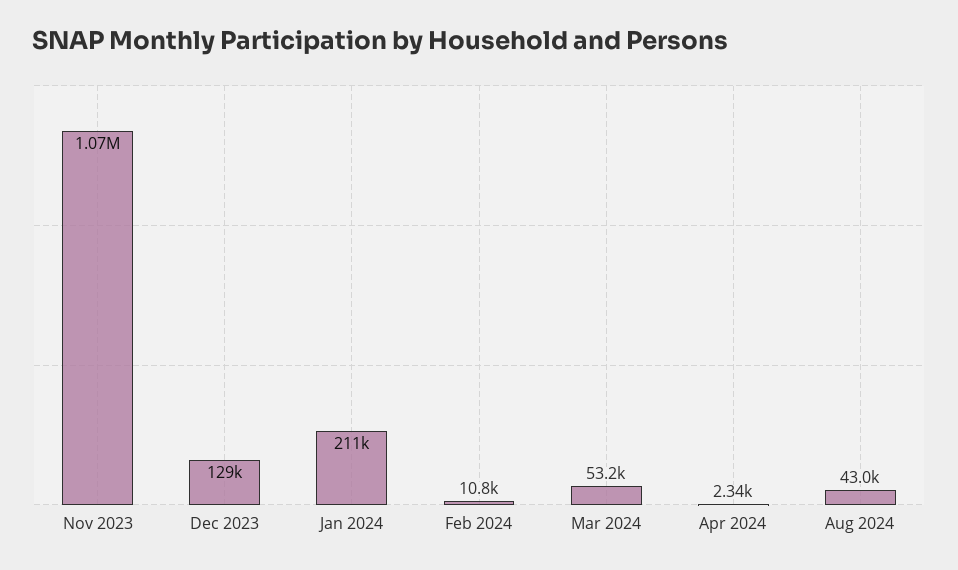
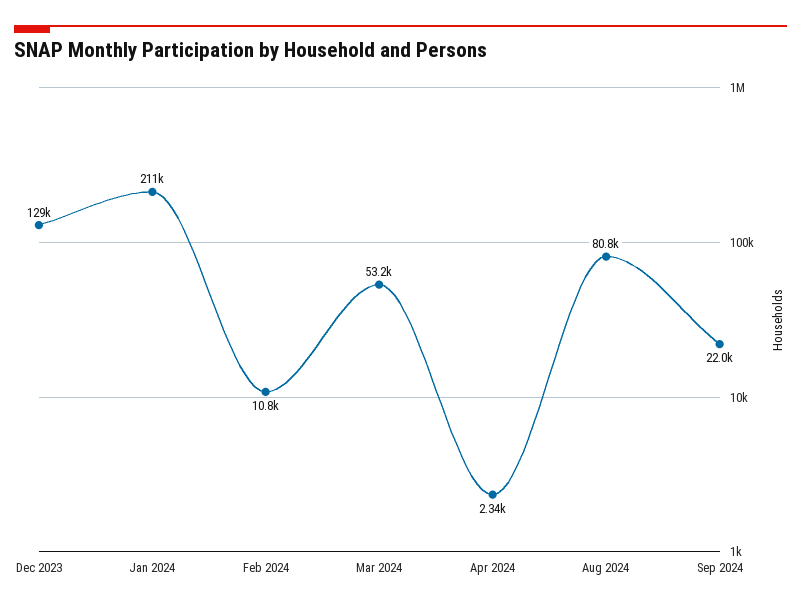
Nov 2023: 1070000 -> none
Aug 2024: 43000 -> 80800
Sep 2024: none -> 22000

